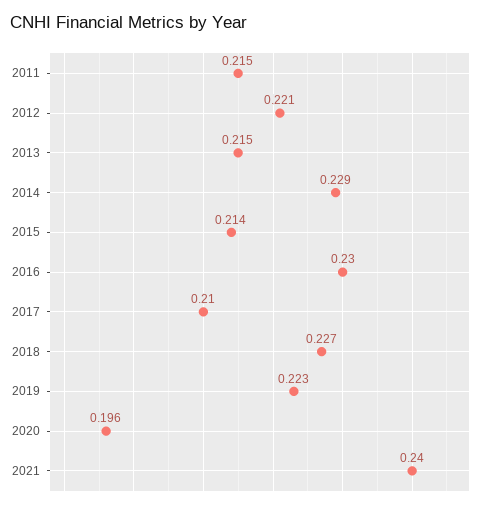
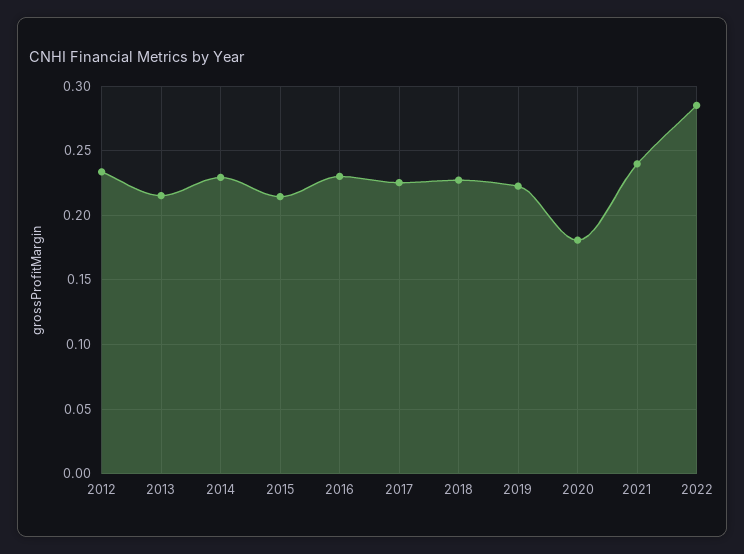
2011: 0.215 -> none
2012: 0.221 -> 0.235
2017: 0.21 -> 0.225
2020: 0.196 -> 0.18
2022: none -> 0.285

